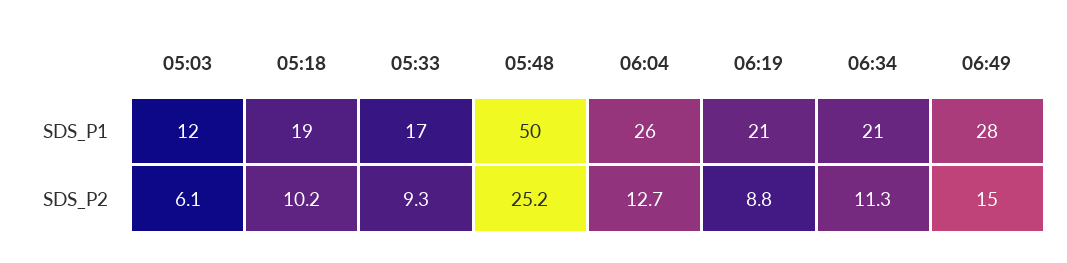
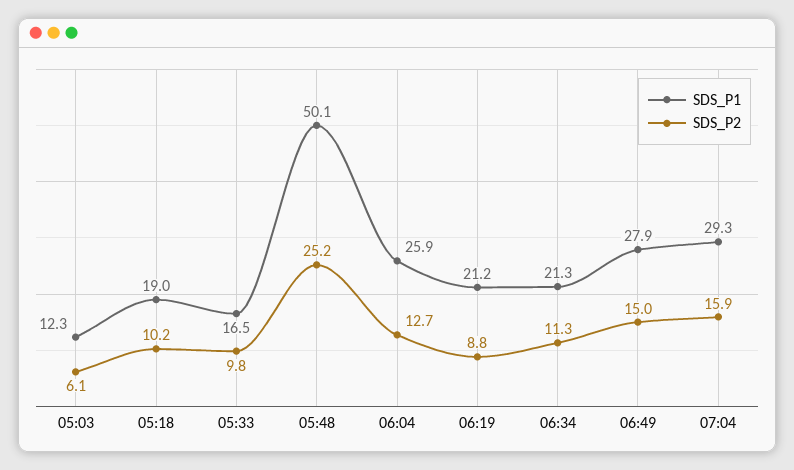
SDS_P2, 05:33: 9.3 -> 9.8
SDS_P1, 07:04: none -> 29.3
SDS_P2, 07:04: none -> 15.9

